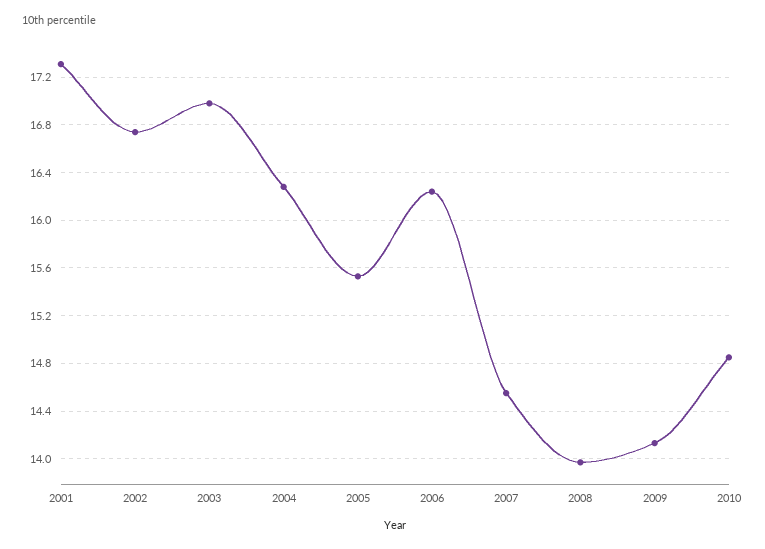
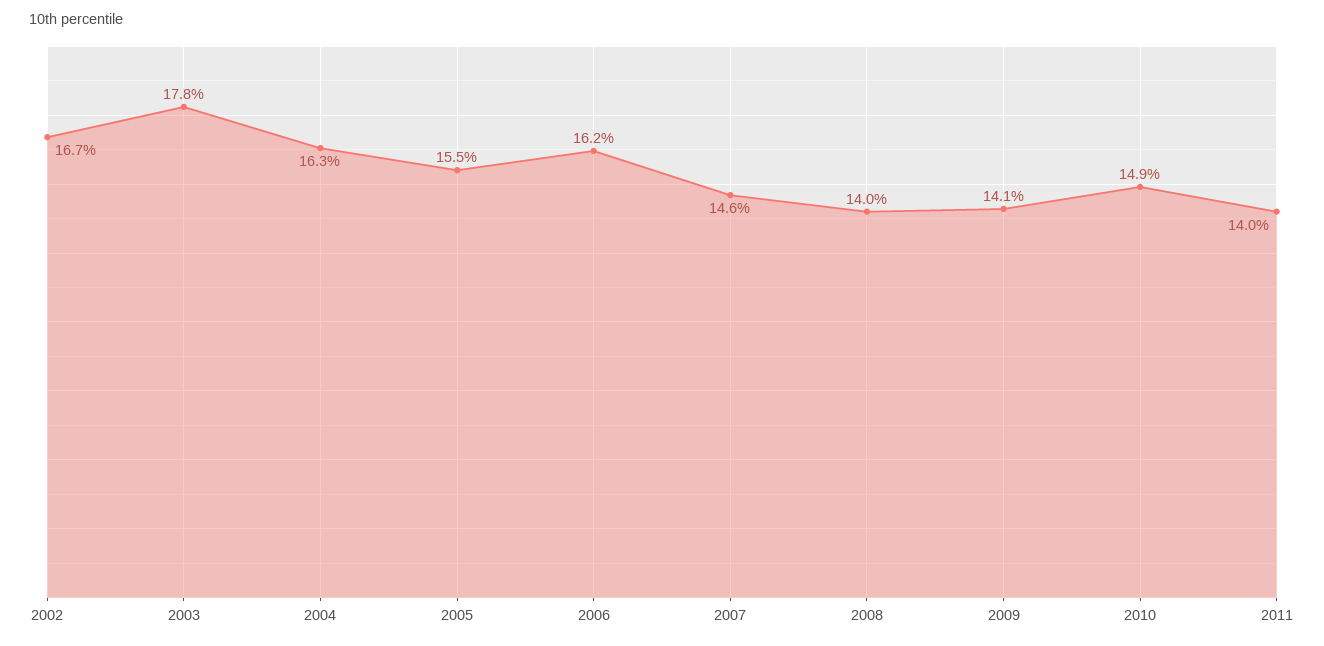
2001: 17.3 -> none
2003: 17 -> 17.8
2011: none -> 14

